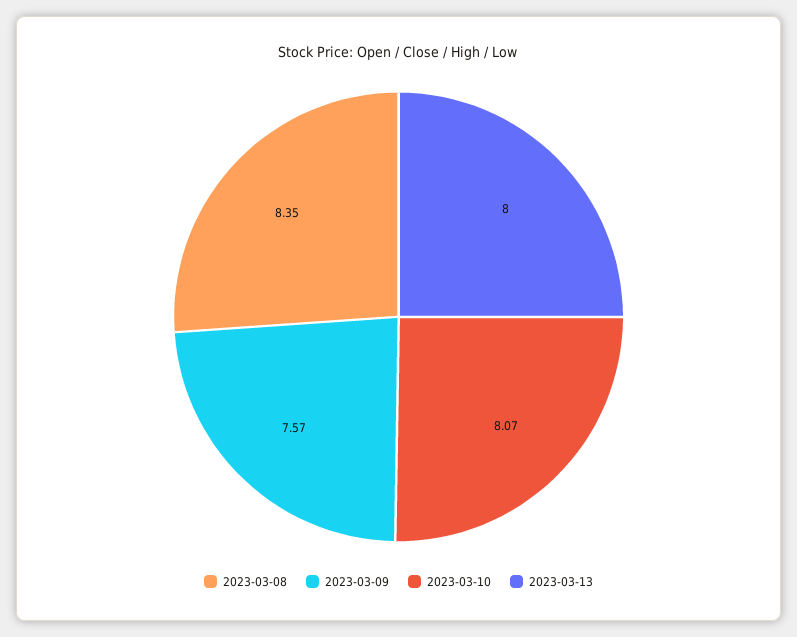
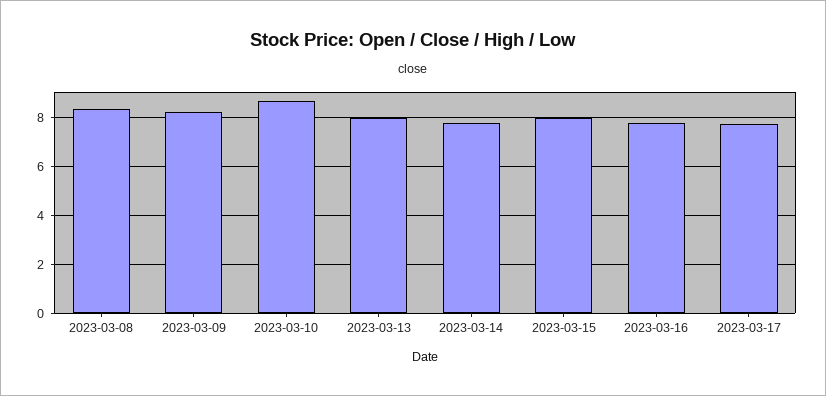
2023-03-09: 7.57 -> 8.25
2023-03-10: 8.07 -> 8.75
2023-03-14: none -> 7.75
2023-03-15: none -> 8
2023-03-16: none -> 7.75
2023-03-17: none -> 7.75

